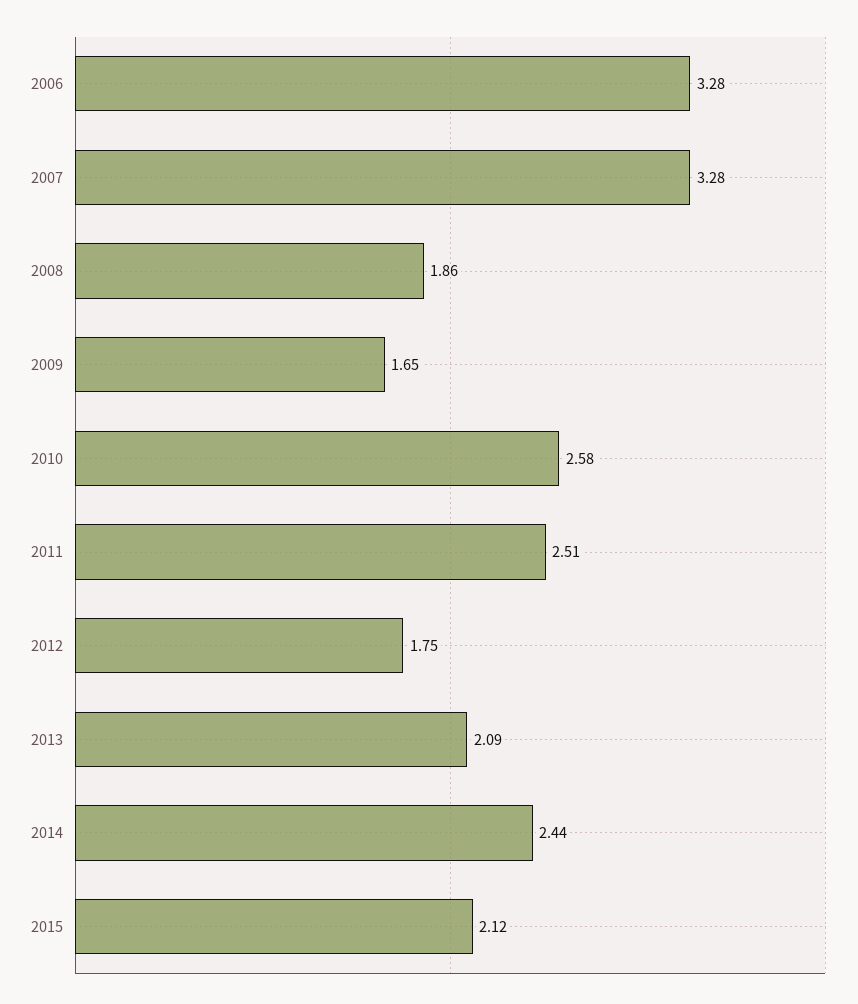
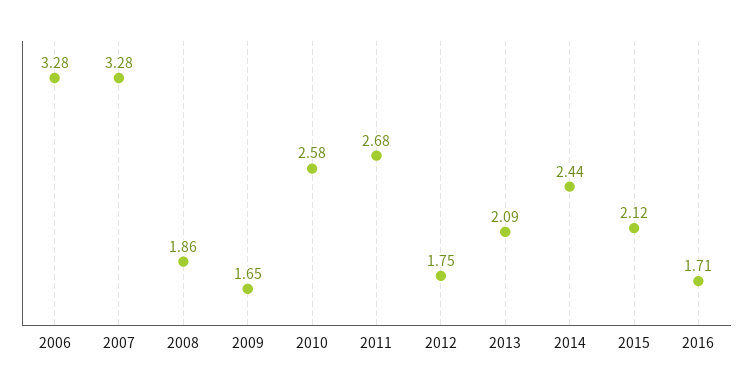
2011: 2.51 -> 2.68
2016: none -> 1.71

